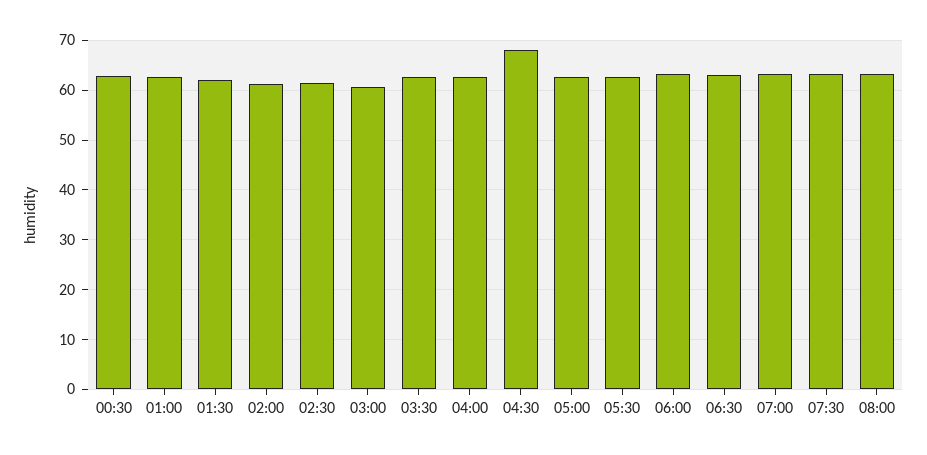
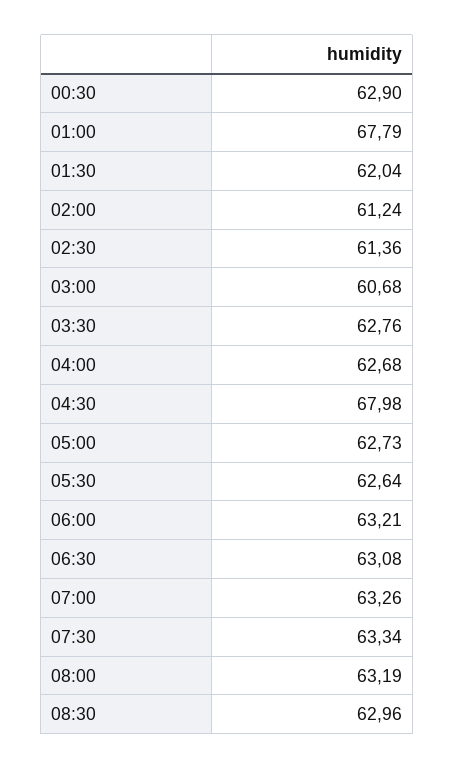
01:00: 62 -> 67.79
08:30: none -> 62.96

